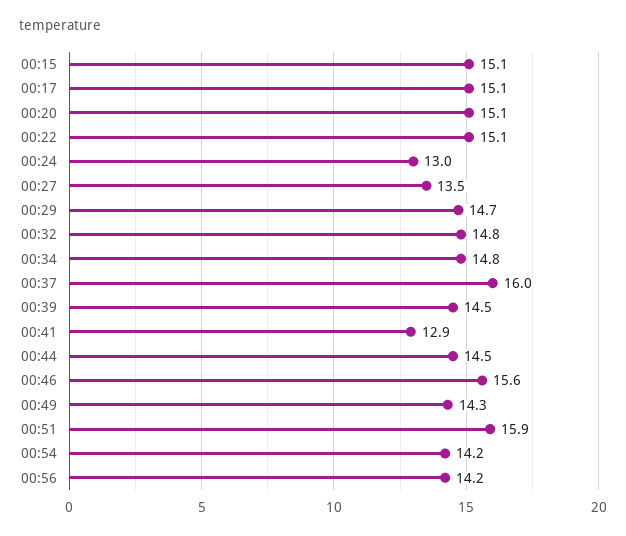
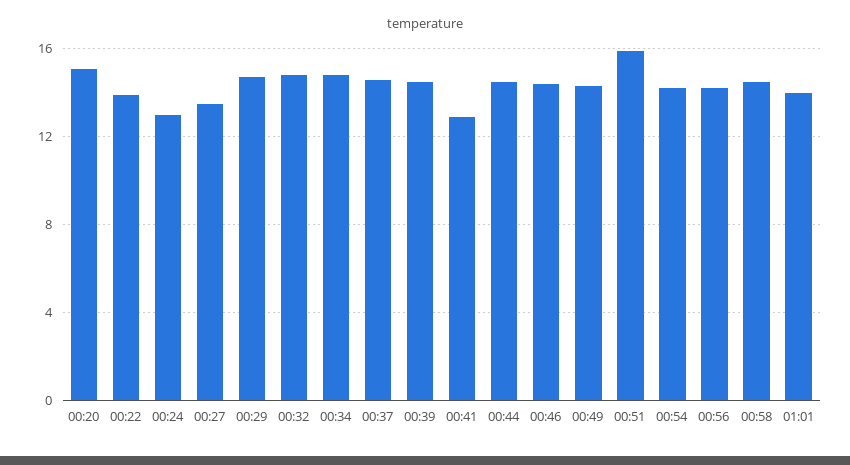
00:15: 15.1 -> none
00:17: 15.1 -> none
00:22: 15.1 -> 14
00:37: 16 -> 14.5
00:46: 15.6 -> 14.5
00:58: none -> 14.5
01:01: none -> 14

